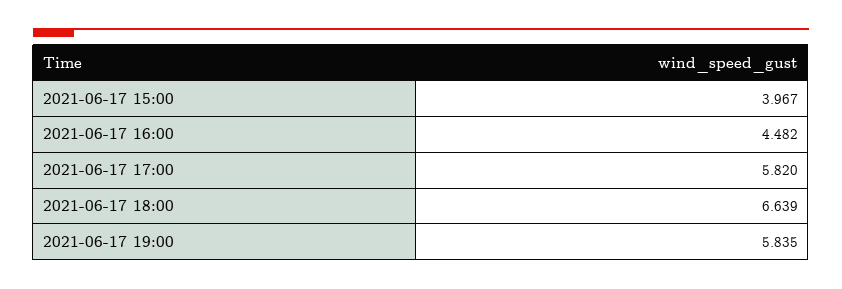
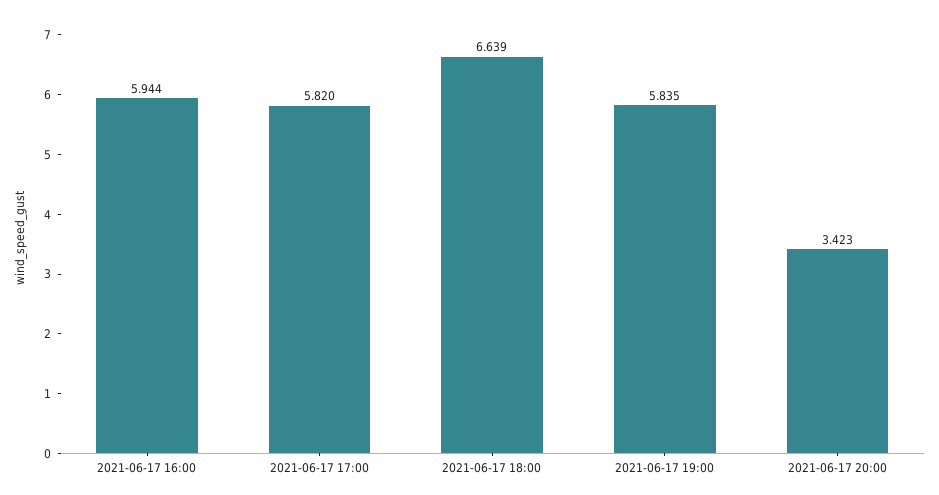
2021-06-17 15:00: 3.967 -> none
2021-06-17 16:00: 4.482 -> 5.944
2021-06-17 20:00: none -> 3.423

